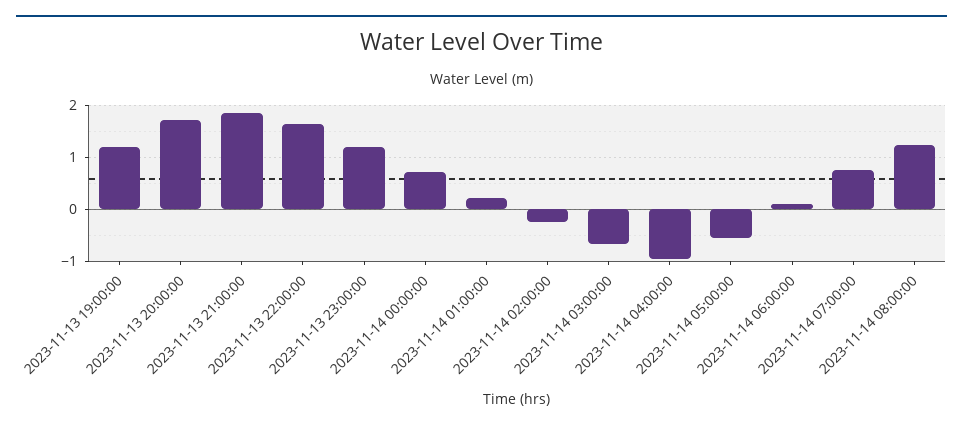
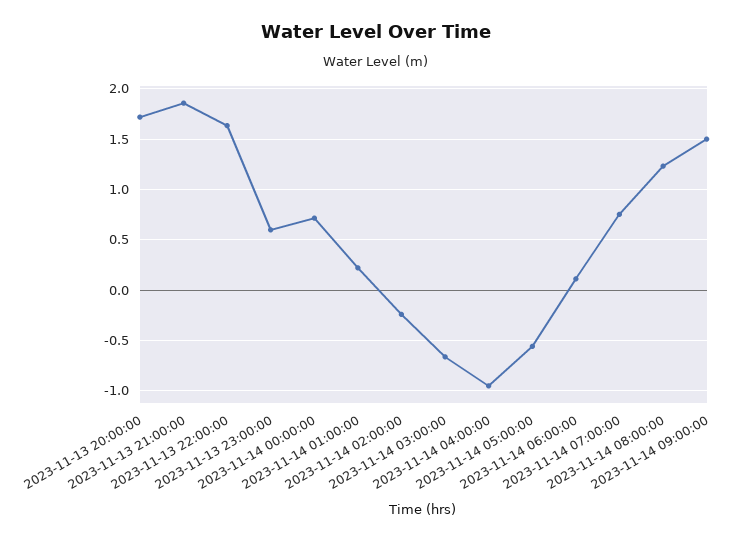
2023-11-13 19:00:00: 1.2 -> none
2023-11-13 23:00:00: 1.2 -> 0.6
2023-11-14 09:00:00: none -> 1.5

